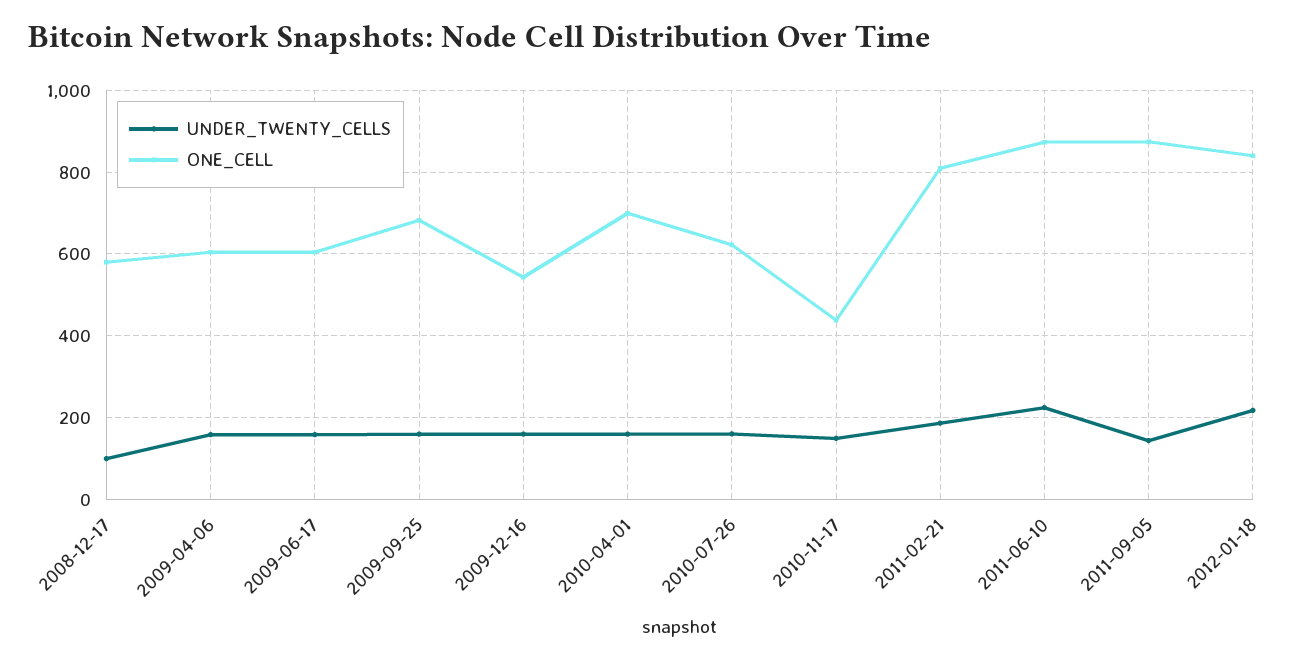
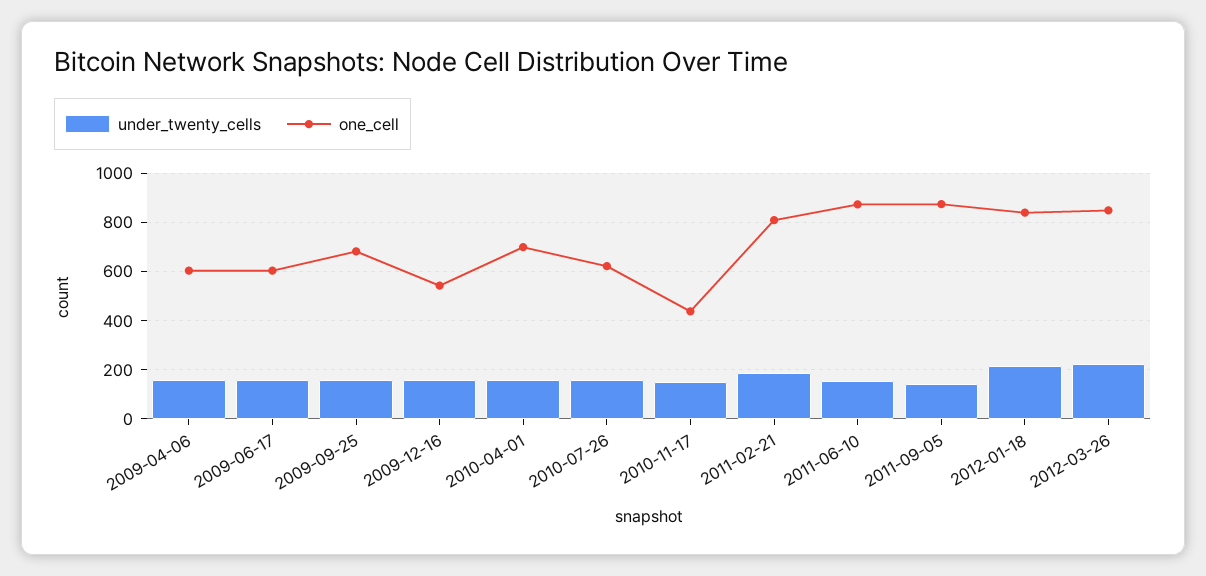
UNDER_TWENTY_CELLS, 2008-12-17: 100 -> none
ONE_CELL, 2008-12-17: 580 -> none
UNDER_TWENTY_CELLS, 2011-06-10: 220 -> 150
UNDER_TWENTY_CELLS, 2012-03-26: none -> 225
ONE_CELL, 2012-03-26: none -> 850

